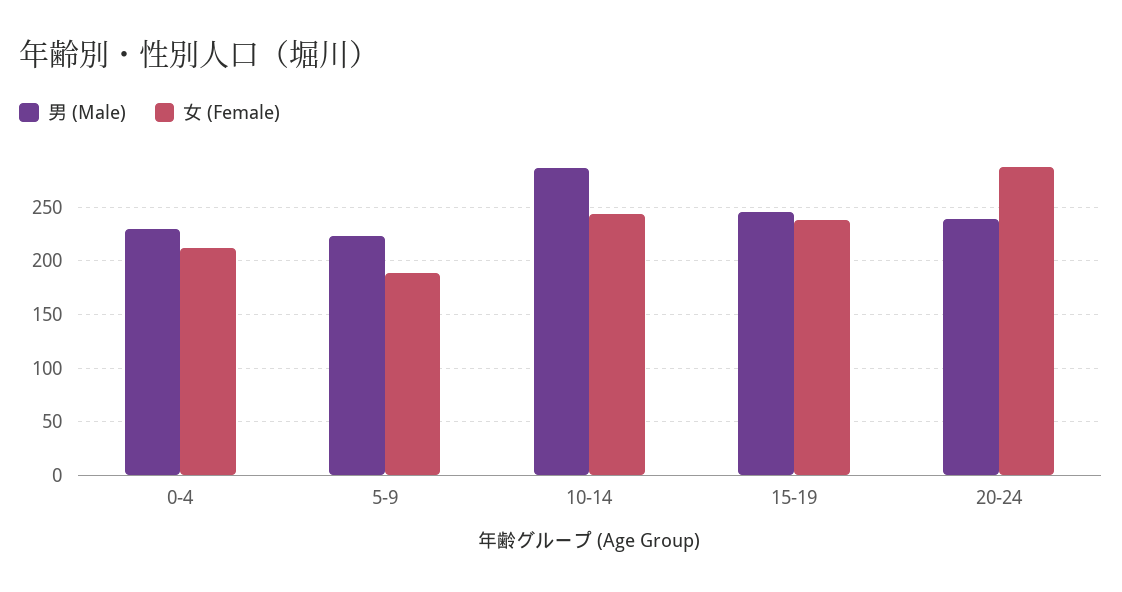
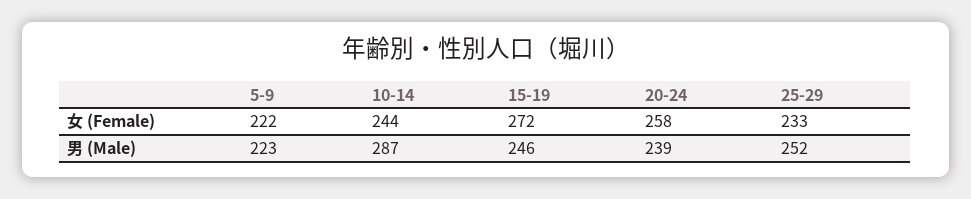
男 (Male), 0-4: 230 -> none
女 (Female), 0-4: 210 -> none
女 (Female), 5-9: 190 -> 222
女 (Female), 15-19: 240 -> 272
女 (Female), 20-24: 290 -> 258
女 (Female), 25-29: none -> 233
男 (Male), 25-29: none -> 252

